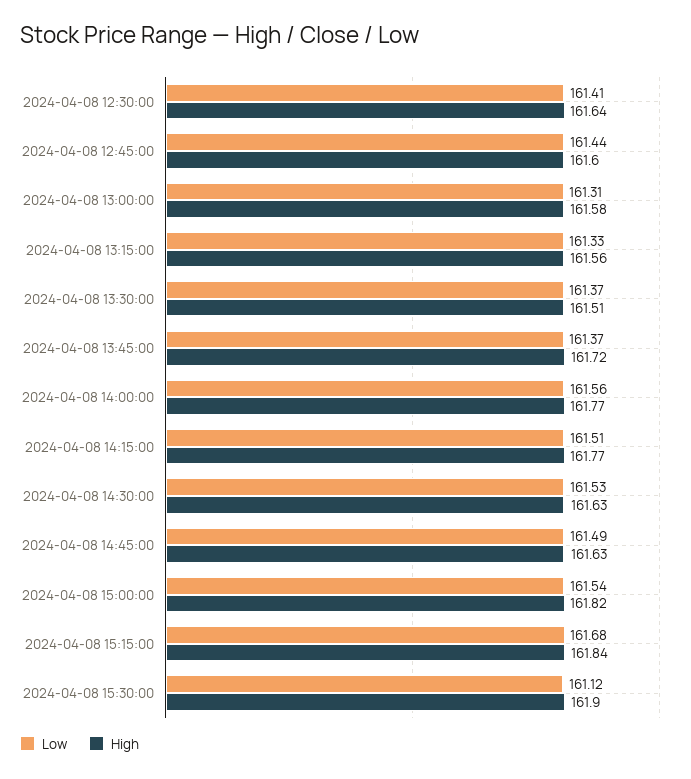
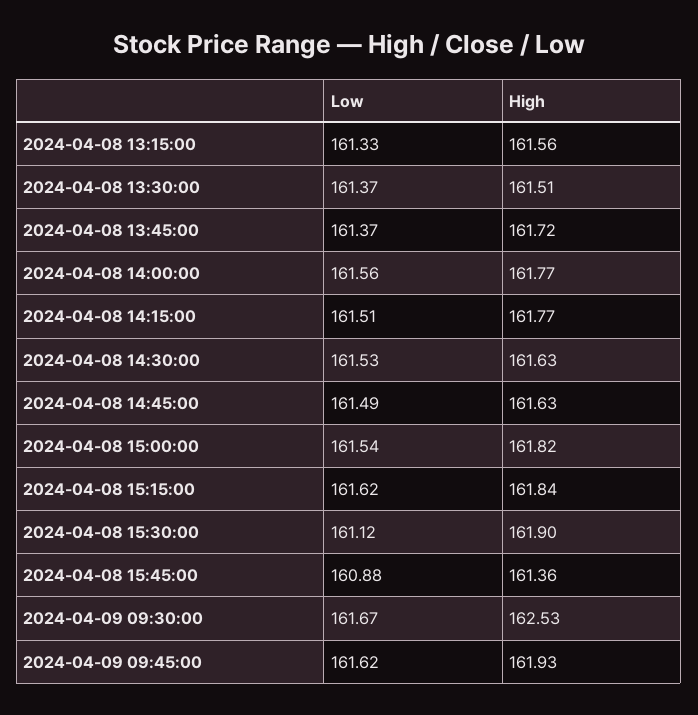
Low, 2024-04-08 12:30:00: 161.41 -> none
High, 2024-04-08 12:30:00: 161.64 -> none
Low, 2024-04-08 12:45:00: 161.44 -> none
High, 2024-04-08 12:45:00: 161.6 -> none
Low, 2024-04-08 13:00:00: 161.31 -> none
High, 2024-04-08 13:00:00: 161.58 -> none
Low, 2024-04-08 15:15:00: 161.68 -> 161.62
Low, 2024-04-08 15:45:00: none -> 160.88
High, 2024-04-08 15:45:00: none -> 161.36
Low, 2024-04-09 09:30:00: none -> 161.67
High, 2024-04-09 09:30:00: none -> 162.53
Low, 2024-04-09 09:45:00: none -> 161.62
High, 2024-04-09 09:45:00: none -> 161.93

